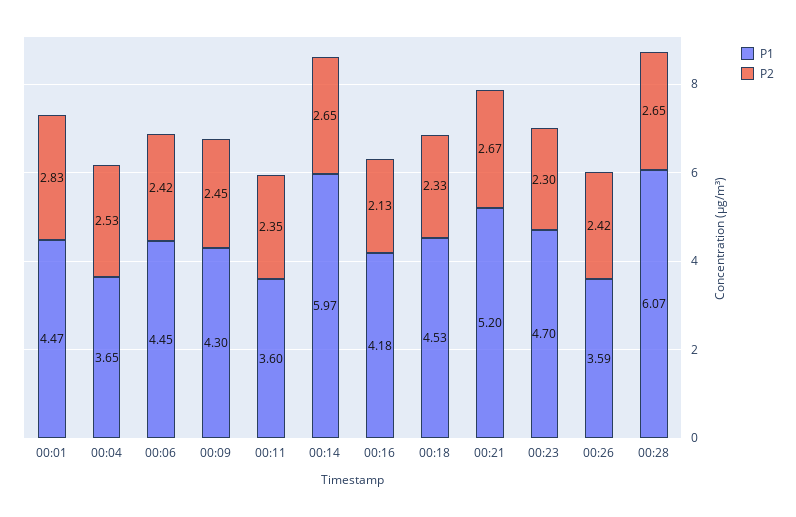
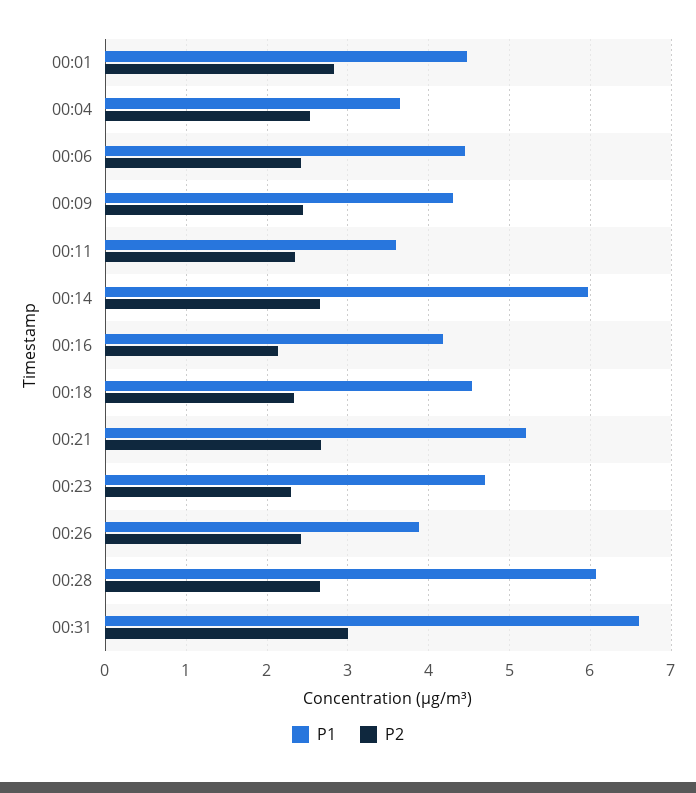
P1, 00:26: 3.59 -> 3.9
P1, 00:31: none -> 6.6
P2, 00:31: none -> 3

